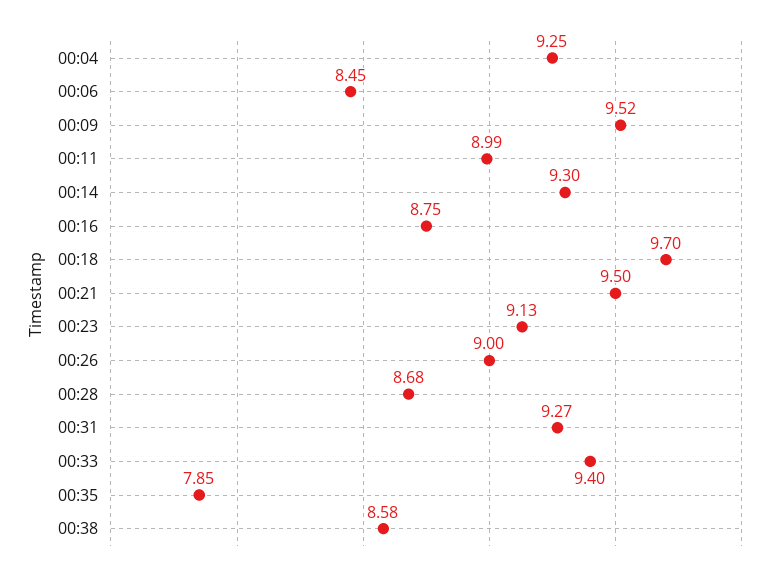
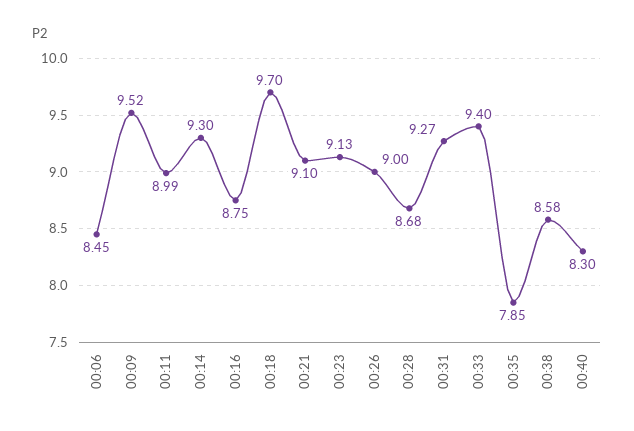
00:04: 9.25 -> none
00:21: 9.5 -> 9.1
00:40: none -> 8.3

